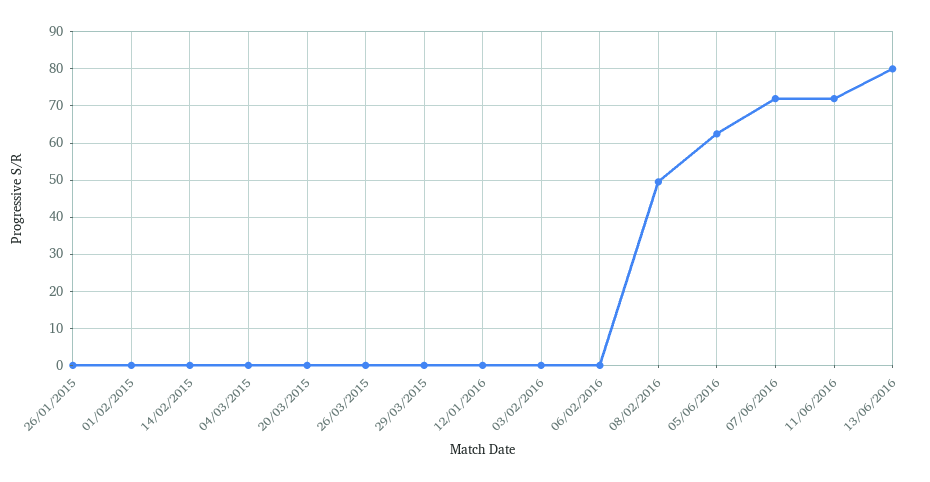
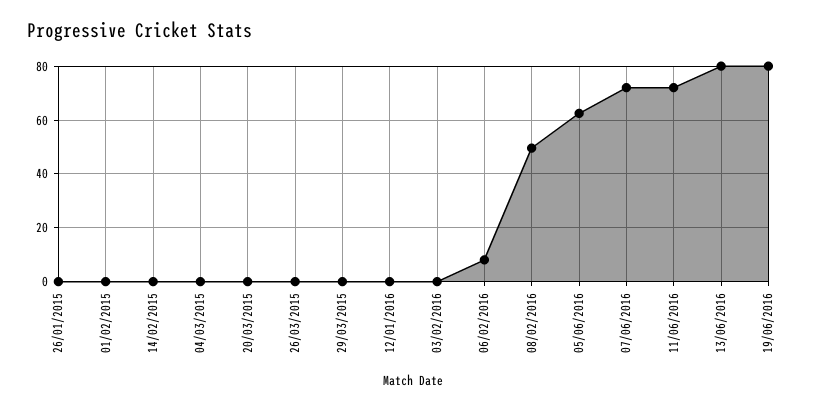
06/02/2016: 0 -> 7.5
19/06/2016: none -> 80

